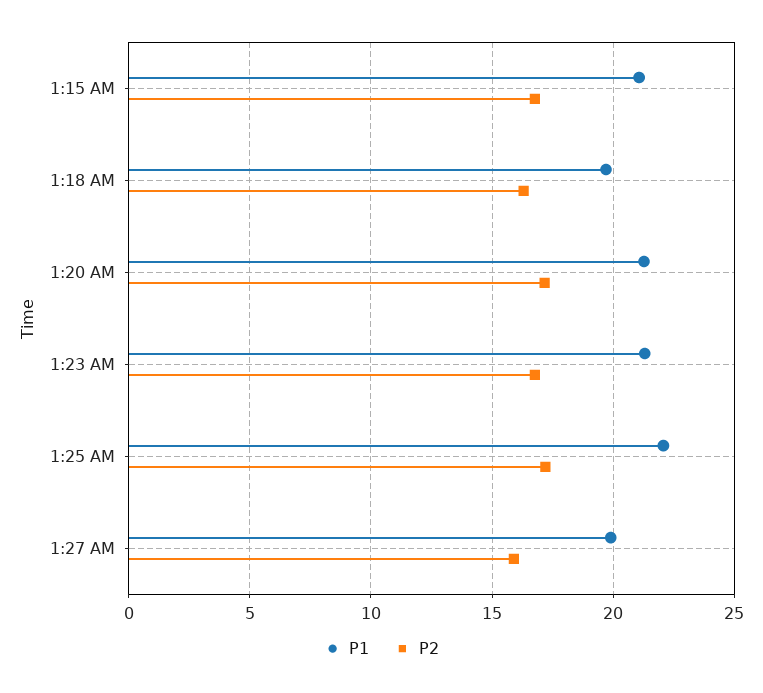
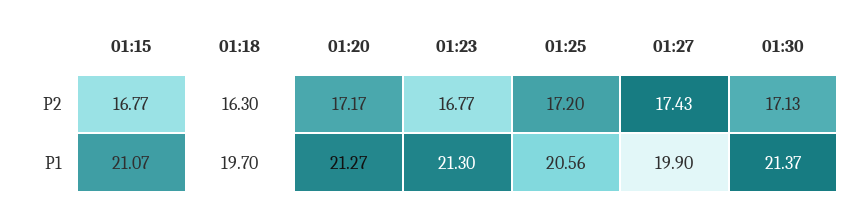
P1, 1:25 AM: 22 -> 20.56
P2, 1:27 AM: 16 -> 17.43
P2, 01:30: none -> 17.13
P1, 01:30: none -> 21.37

